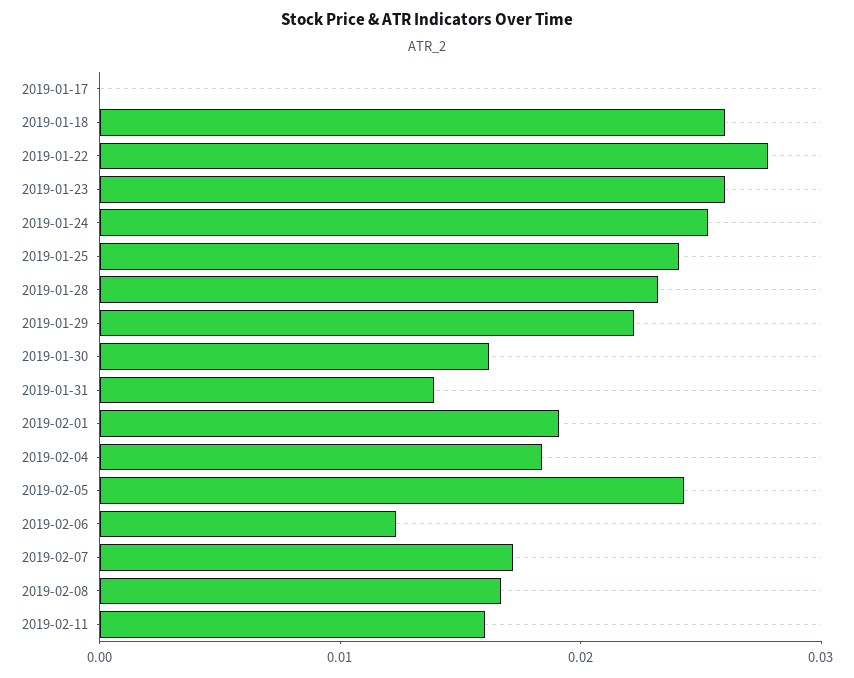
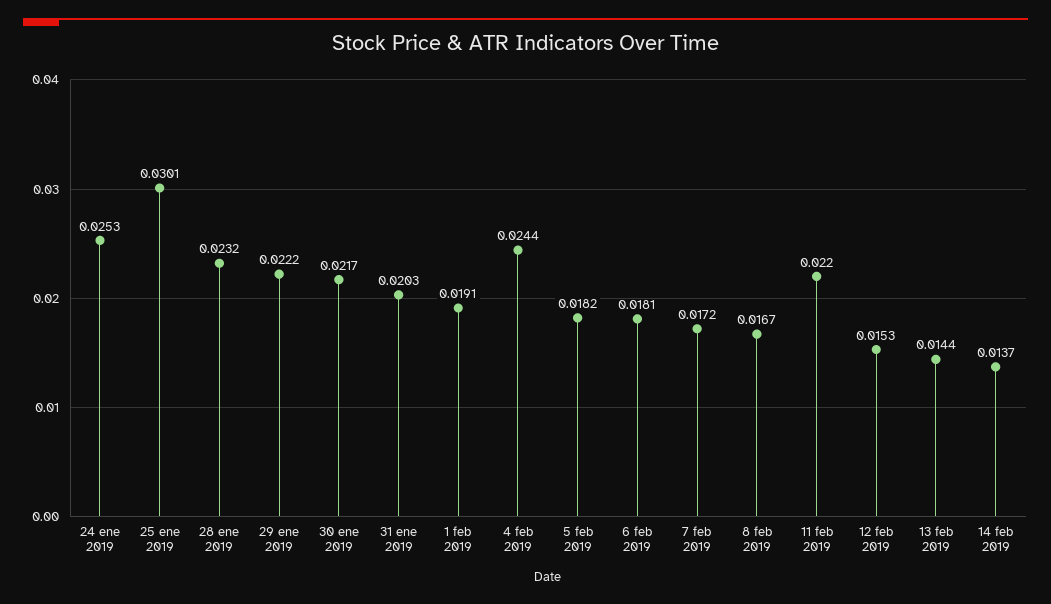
2019-01-17: 0 -> none
2019-01-18: 0.026 -> none
2019-01-22: 0.028 -> none
2019-01-23: 0.026 -> none
2019-01-25: 0.024 -> 0.0301
2019-01-30: 0.016 -> 0.0217
2019-01-31: 0.014 -> 0.0203
2019-02-04: 0.018 -> 0.0244
2019-02-05: 0.024 -> 0.0182
2019-02-06: 0.012 -> 0.0181
2019-02-11: 0.016 -> 0.022
12 feb 2019: none -> 0.0153
13 feb 2019: none -> 0.0144
14 feb 2019: none -> 0.0137

